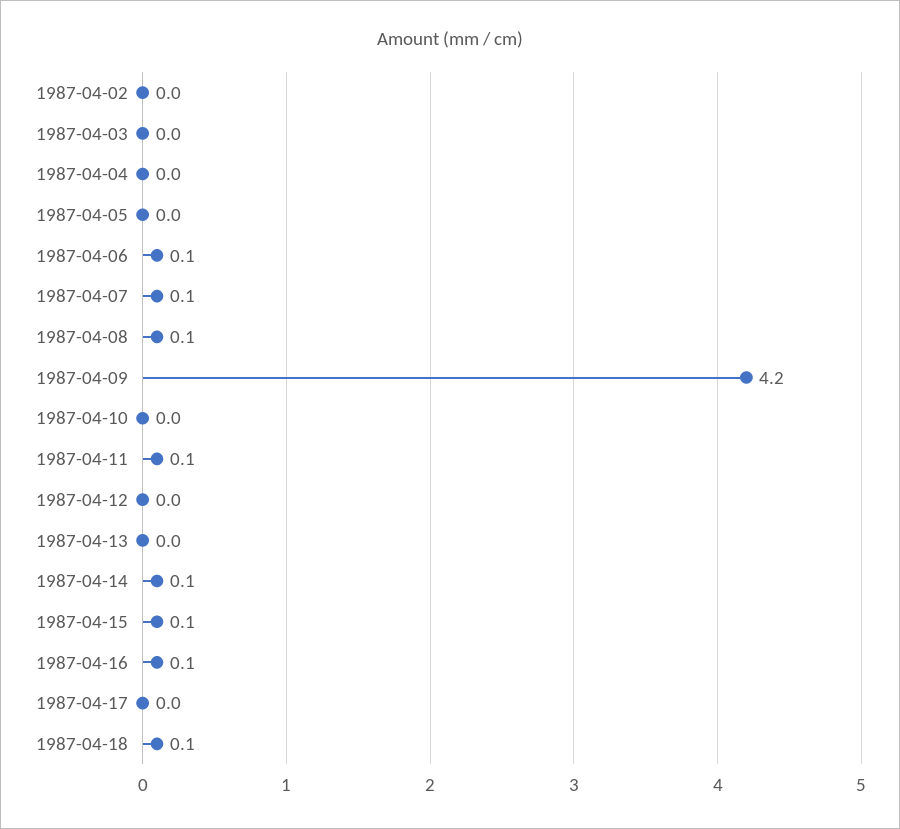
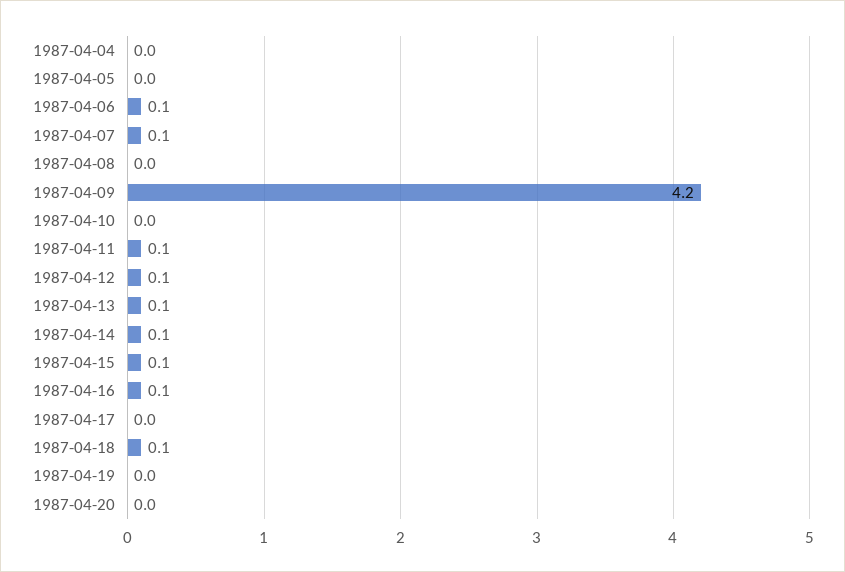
1987-04-02: 0 -> none
1987-04-03: 0 -> none
1987-04-08: 0.1 -> 0
1987-04-12: 0 -> 0.1
1987-04-13: 0 -> 0.1
1987-04-19: none -> 0
1987-04-20: none -> 0

